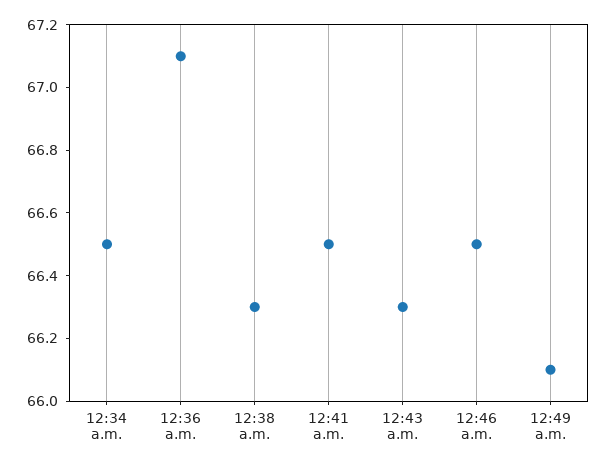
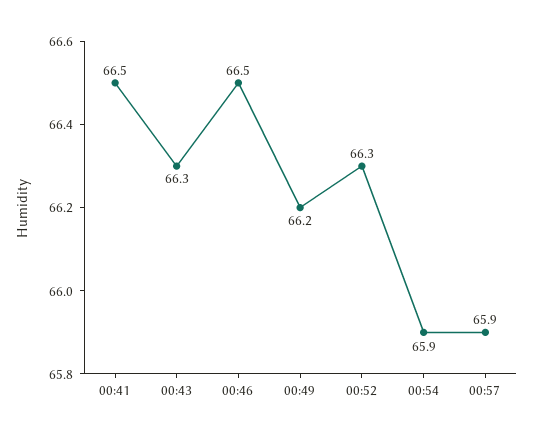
12:34 a.m.: 66.5 -> none
12:36 a.m.: 67.1 -> none
12:38 a.m.: 66.3 -> none
12:49 a.m.: 66.1 -> 66.2
00:52: none -> 66.3
00:54: none -> 65.9
00:57: none -> 65.9

